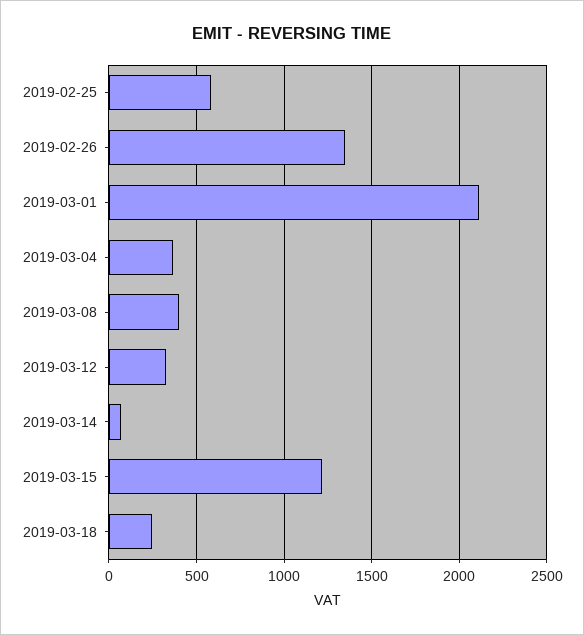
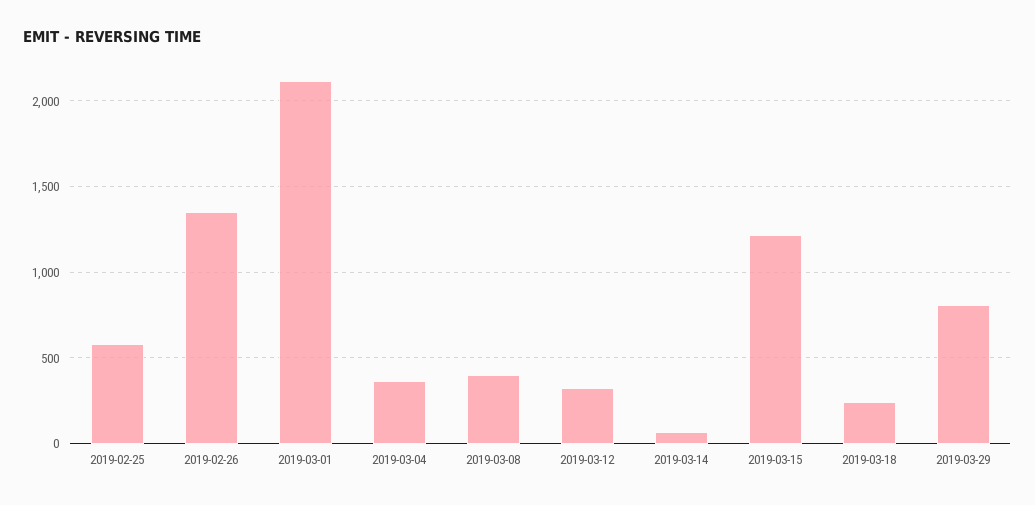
2019-03-29: none -> 800

